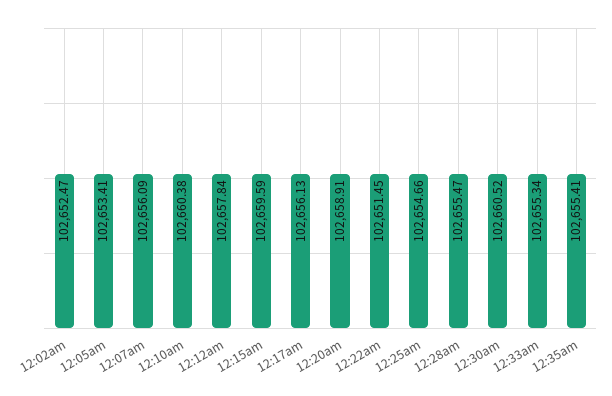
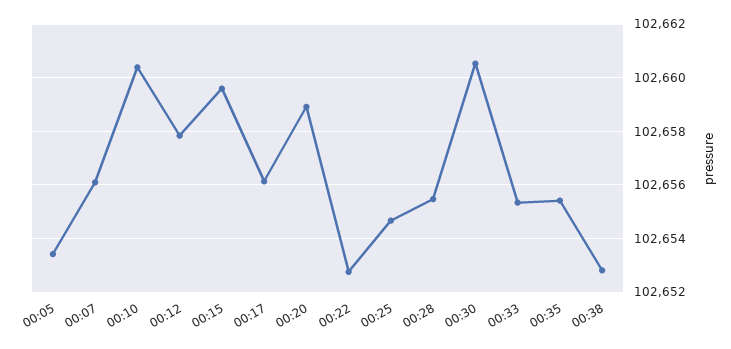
12:02am: 102652.47 -> none
12:22am: 102651.45 -> 102652.75
00:38: none -> 102652.75

